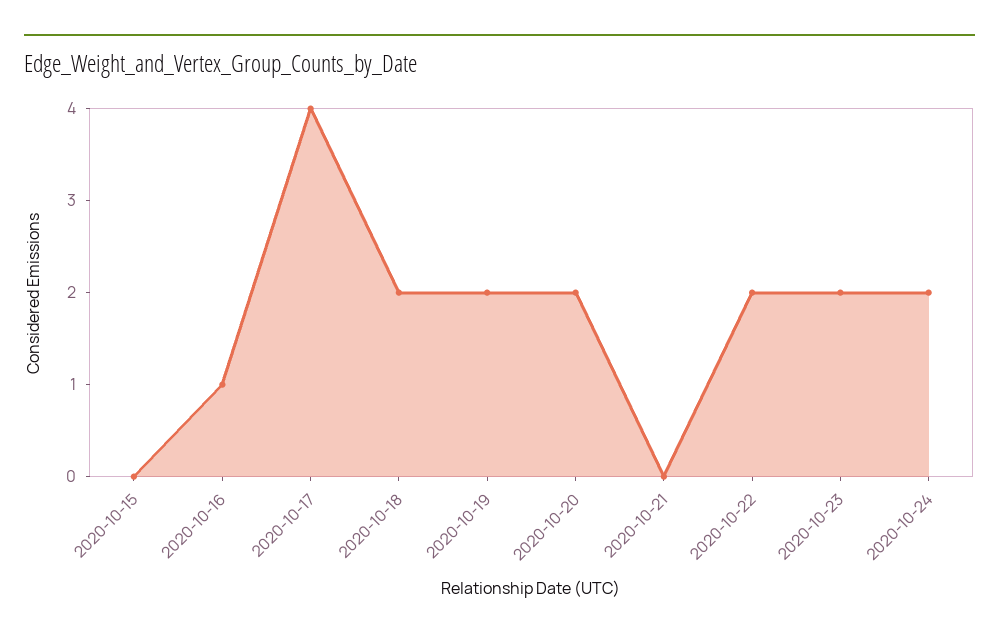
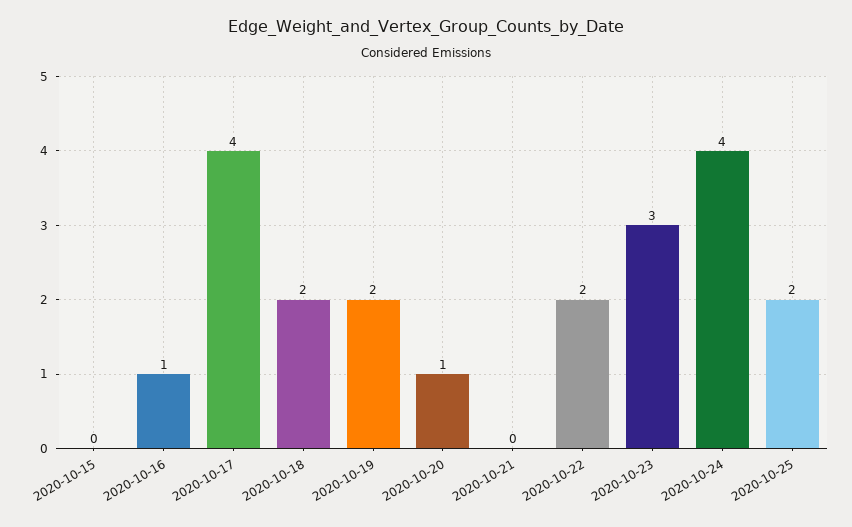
2020-10-20: 2 -> 1
2020-10-23: 2 -> 3
2020-10-24: 2 -> 4
2020-10-25: none -> 2

